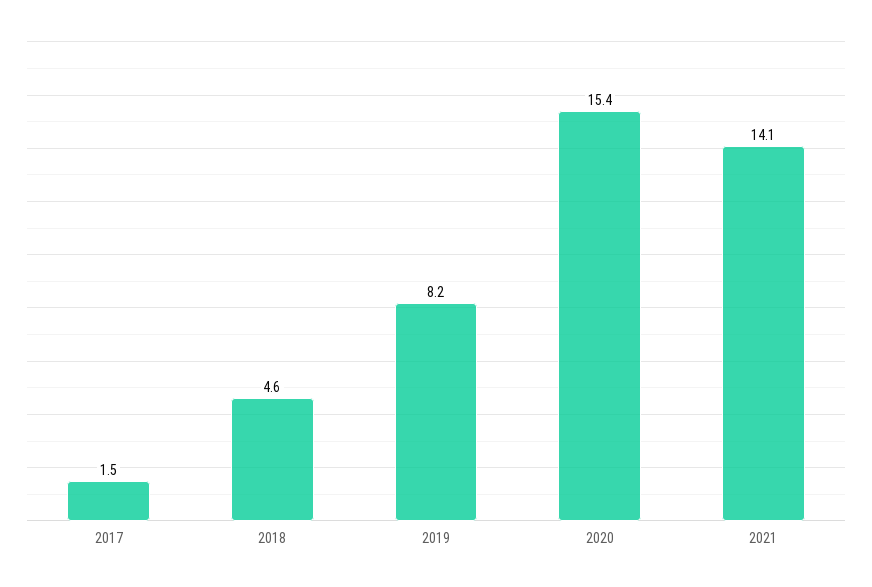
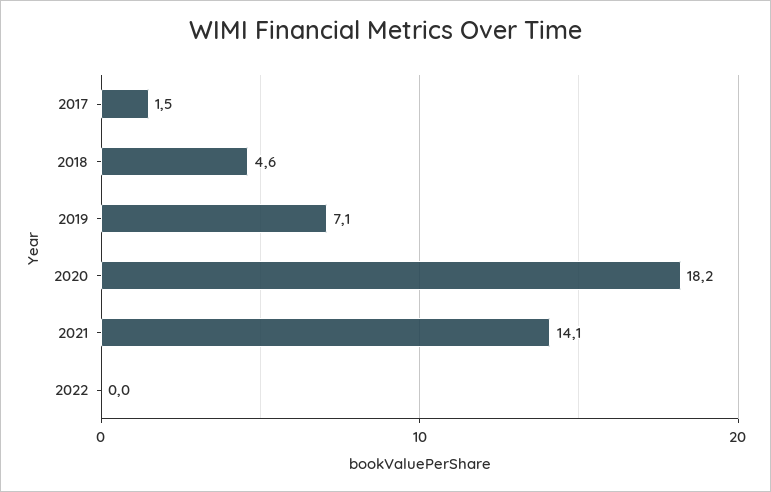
2019: 8.2 -> 7.1
2020: 15.4 -> 18.2
2022: none -> 0

